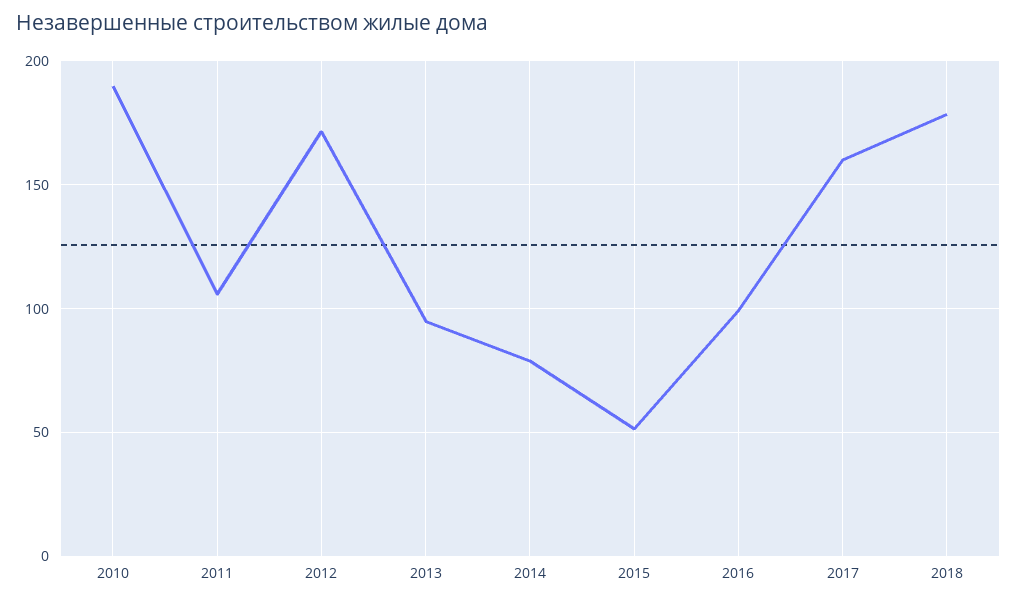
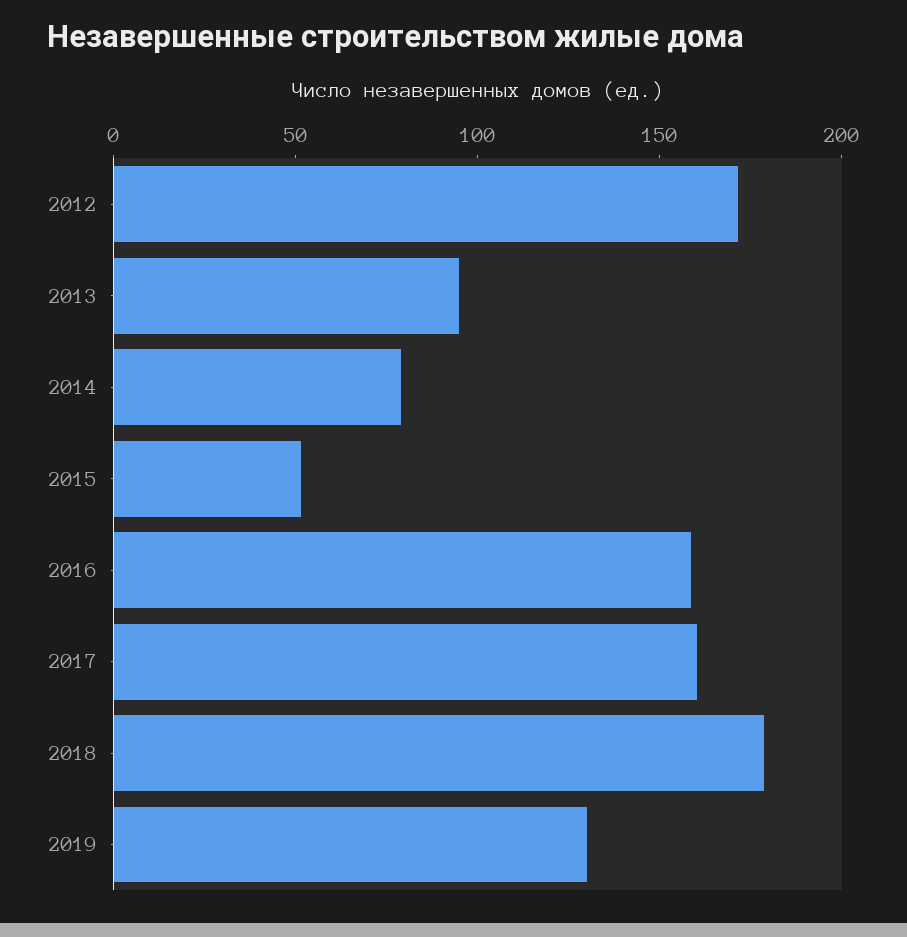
2010: 190 -> none
2011: 105 -> none
2016: 100 -> 160
2019: none -> 130

